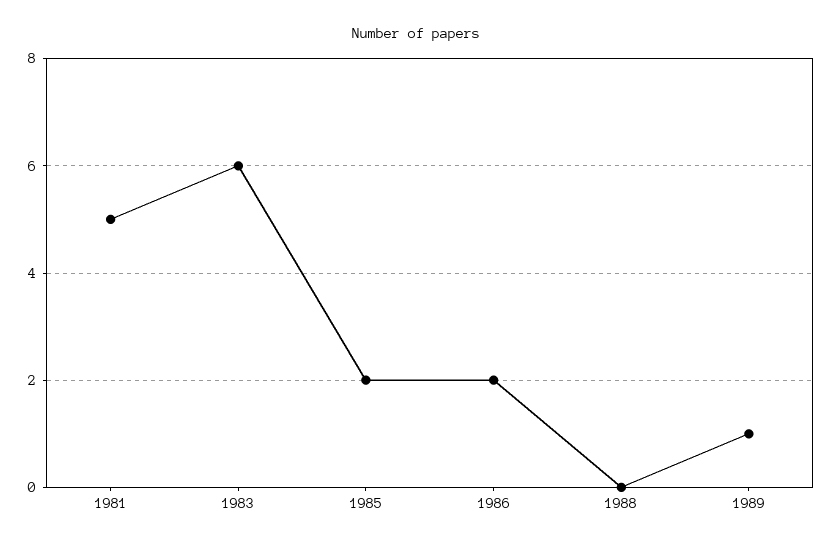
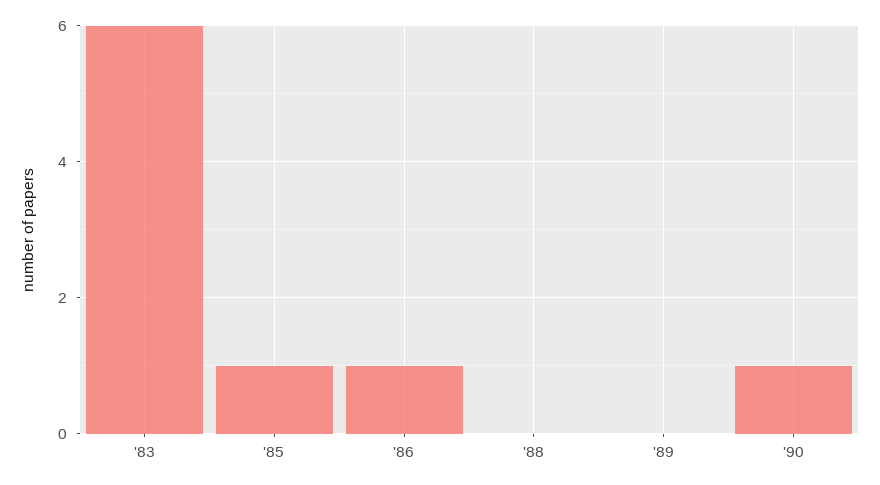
1981: 5 -> none
1985: 2 -> 1
1986: 2 -> 1
1989: 1 -> 0
'90: none -> 1

